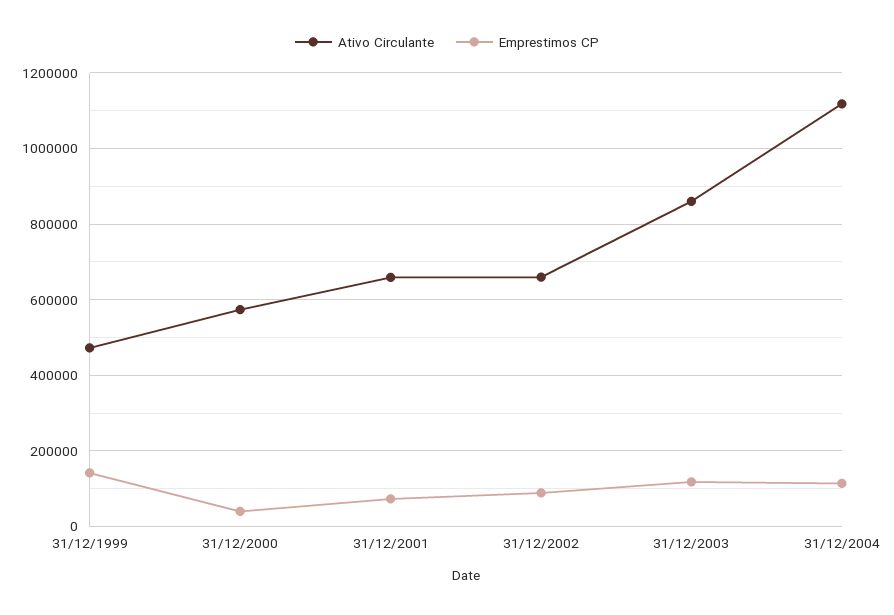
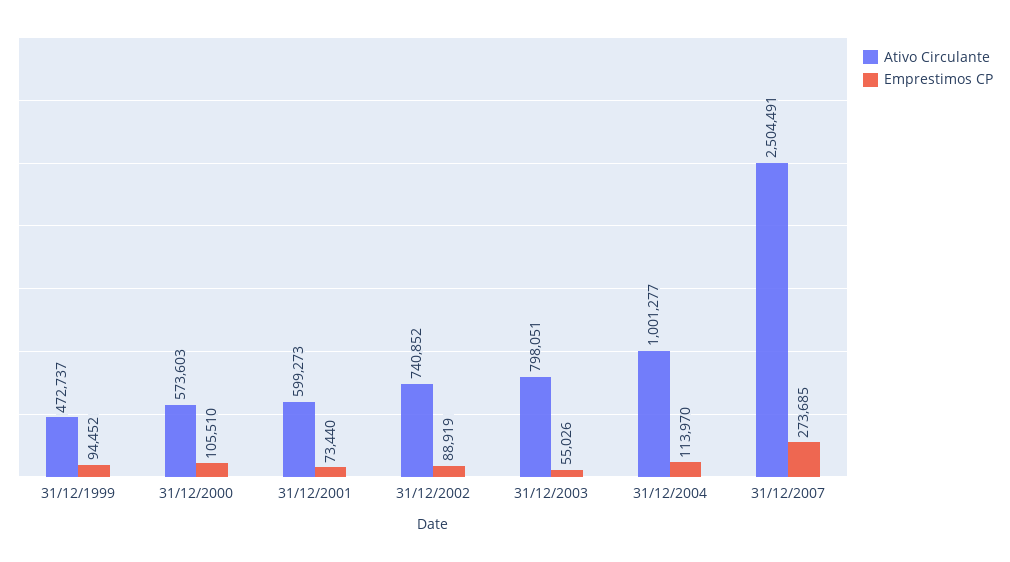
Emprestimos CP, 31/12/1999: 140000 -> 94452
Emprestimos CP, 31/12/2000: 40000 -> 105510
Ativo Circulante, 31/12/2001: 660000 -> 599273
Ativo Circulante, 31/12/2002: 660000 -> 740852
Ativo Circulante, 31/12/2003: 860000 -> 798051
Emprestimos CP, 31/12/2003: 120000 -> 55026
Ativo Circulante, 31/12/2004: 1120000 -> 1001277
Ativo Circulante, 31/12/2007: none -> 2504491
Emprestimos CP, 31/12/2007: none -> 273685

